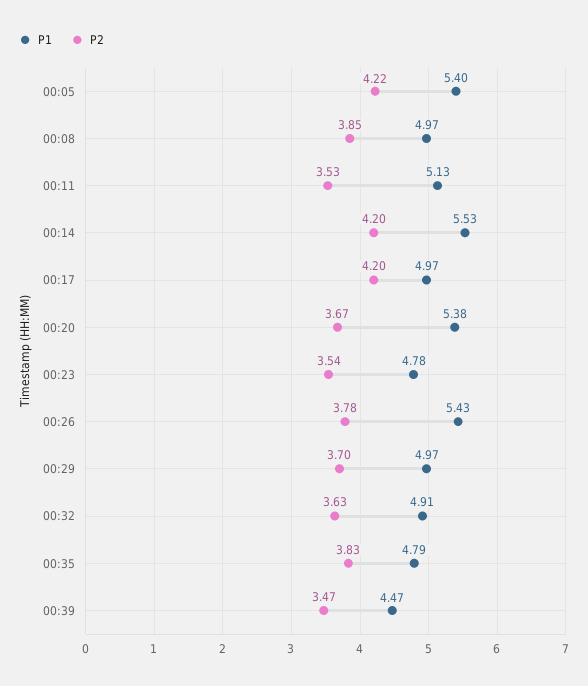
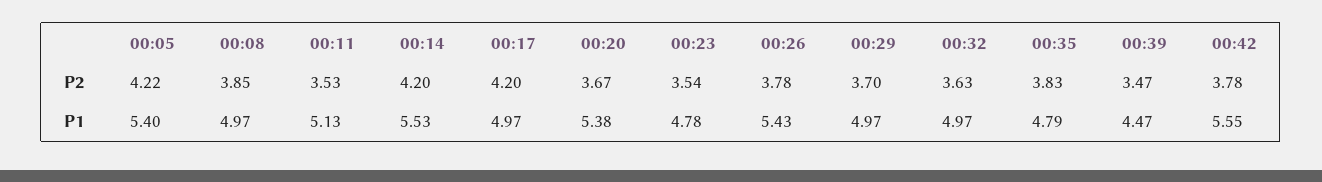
P1, 00:32: 4.91 -> 4.97
P2, 00:42: none -> 3.78
P1, 00:42: none -> 5.55

